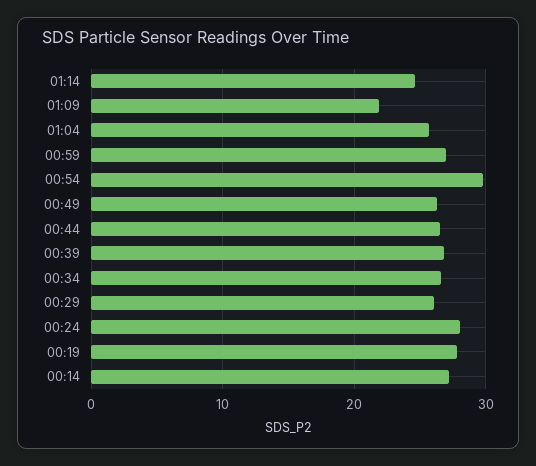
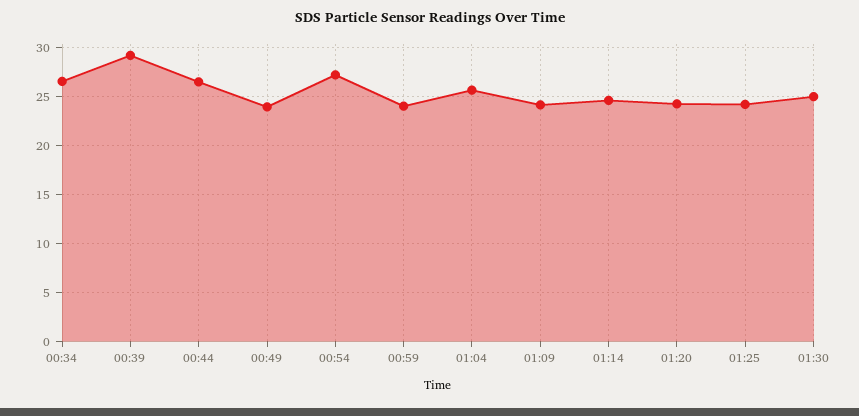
01:09: 22 -> 24
00:59: 27 -> 24
00:54: 30 -> 27
00:49: 26 -> 24
00:39: 27 -> 29
00:29: 26 -> none
00:24: 28 -> none
00:19: 28 -> none
00:14: 27 -> none
01:20: none -> 24
01:25: none -> 24
01:30: none -> 25

